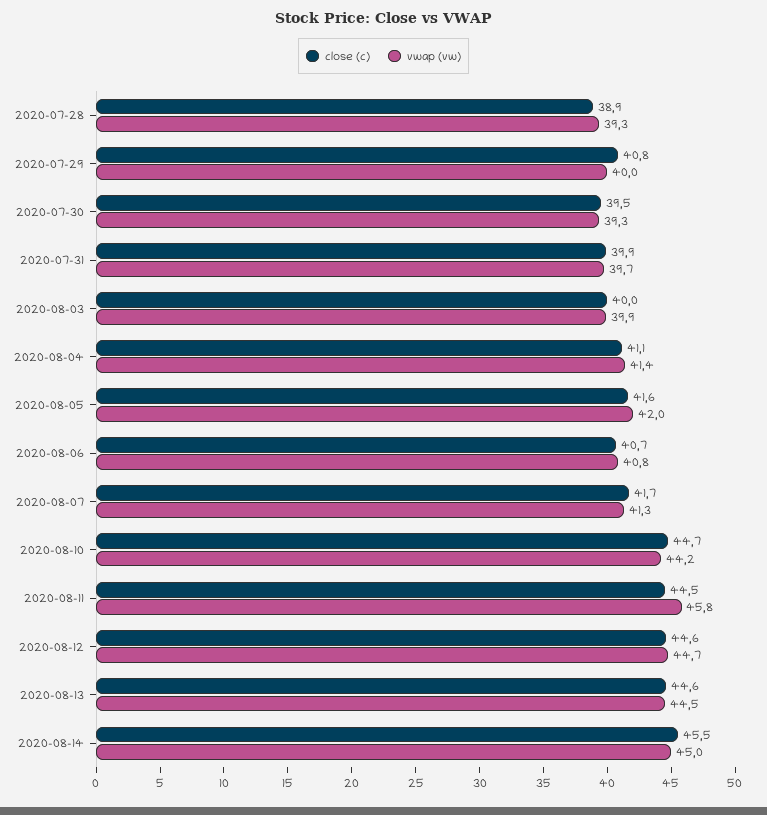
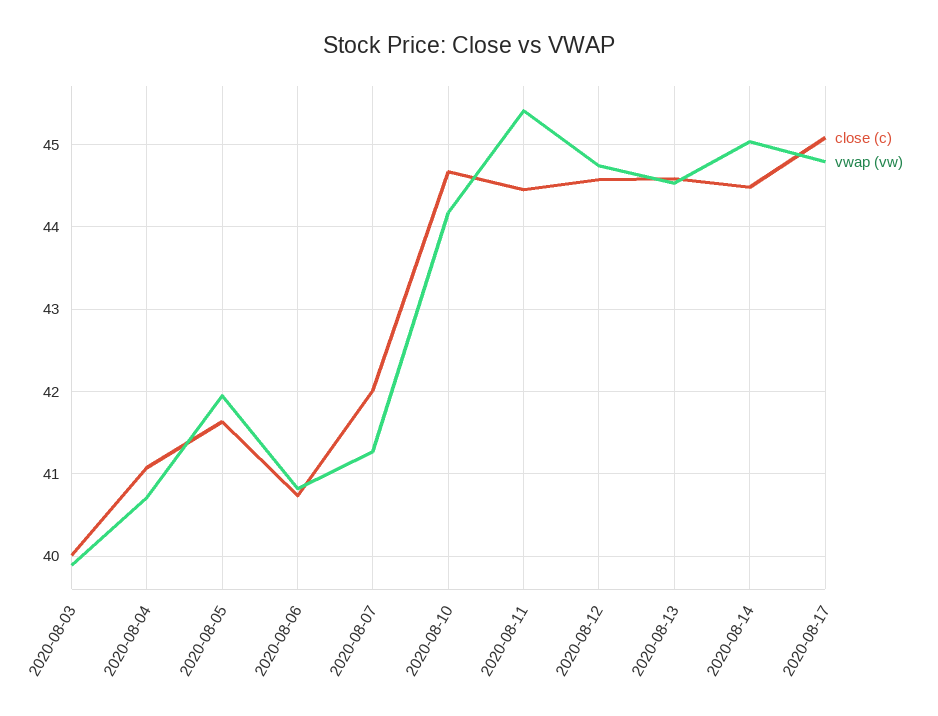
close (c), 2020-07-28: 38.9 -> none
vwap (vw), 2020-07-28: 39.3 -> none
close (c), 2020-07-29: 40.8 -> none
vwap (vw), 2020-07-29: 40 -> none
close (c), 2020-07-30: 39.5 -> none
vwap (vw), 2020-07-30: 39.3 -> none
close (c), 2020-07-31: 39.9 -> none
vwap (vw), 2020-07-31: 39.7 -> none
vwap (vw), 2020-08-04: 41.4 -> 40.7
close (c), 2020-08-07: 41.7 -> 42
vwap (vw), 2020-08-11: 45.8 -> 45.4
close (c), 2020-08-14: 45.5 -> 44.5
close (c), 2020-08-17: none -> 45.1
vwap (vw), 2020-08-17: none -> 44.8

